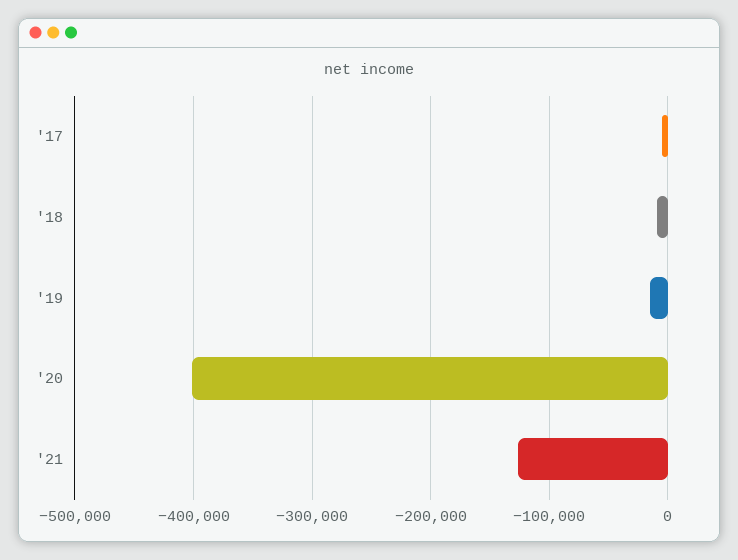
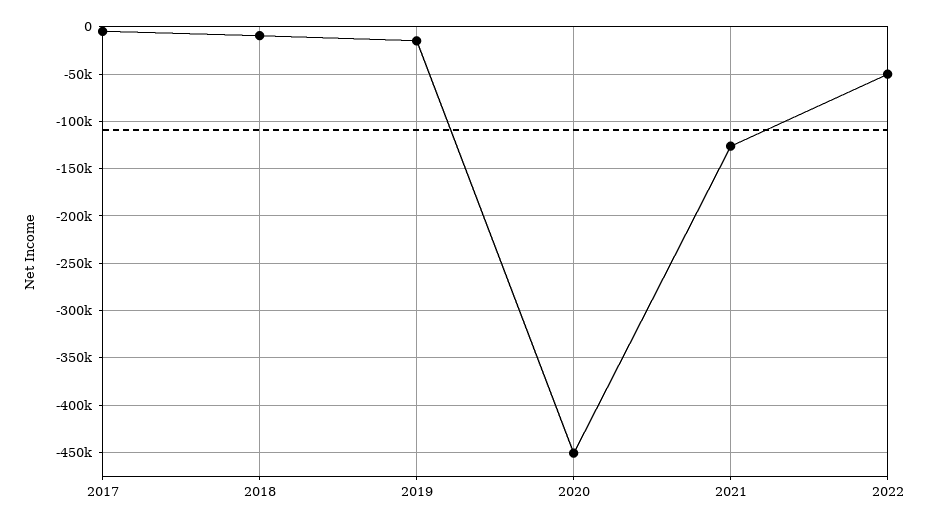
'20: -400000 -> -450000
2022: none -> -50000

